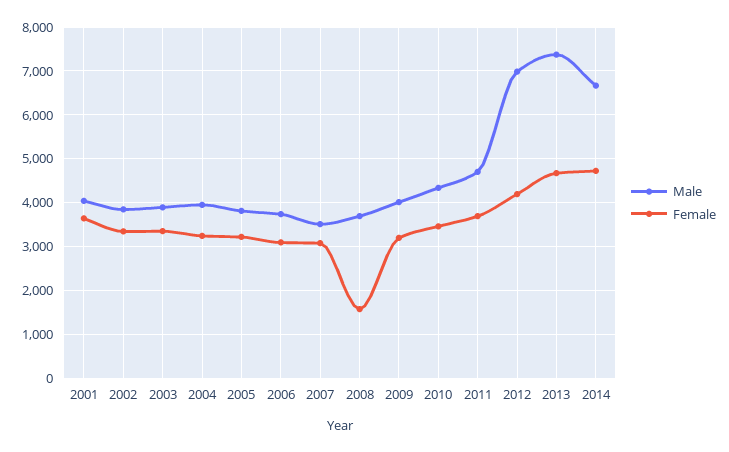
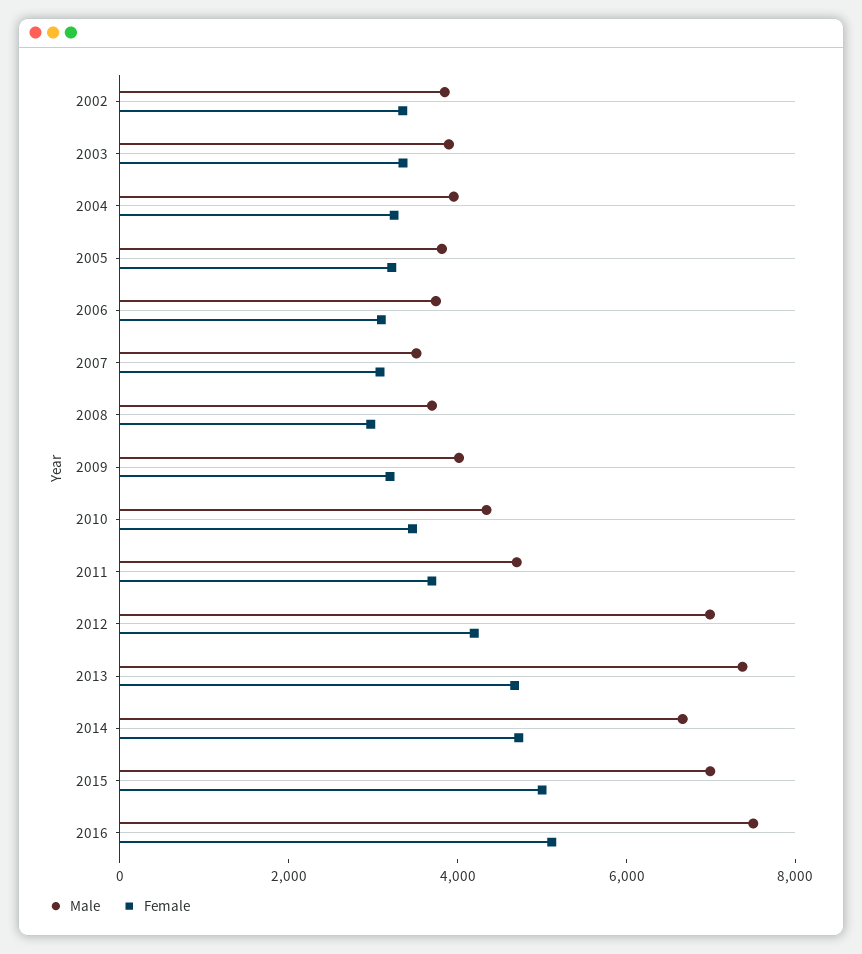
Male, 2001: 4000 -> none
Female, 2001: 3600 -> none
Female, 2008: 1600 -> 3000
Male, 2015: none -> 7000
Female, 2015: none -> 5000
Male, 2016: none -> 7500
Female, 2016: none -> 5000

